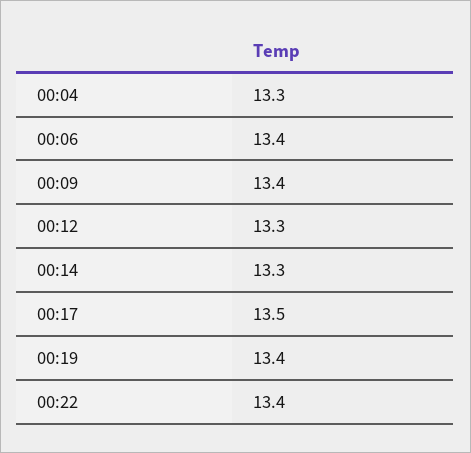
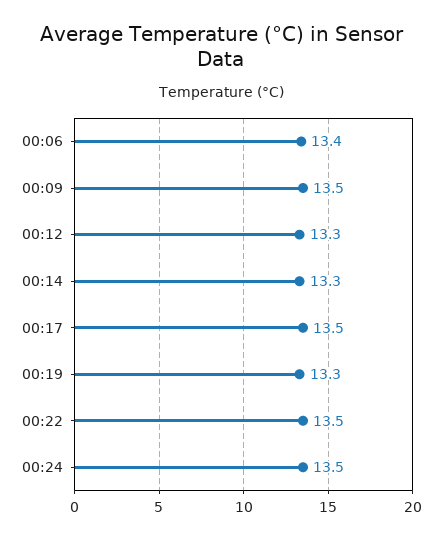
00:04: 13.3 -> none
00:09: 13.4 -> 13.5
00:19: 13.4 -> 13.3
00:22: 13.4 -> 13.5
00:24: none -> 13.5

